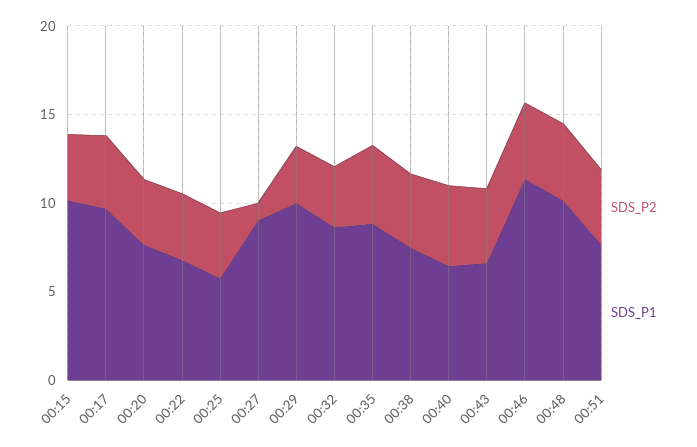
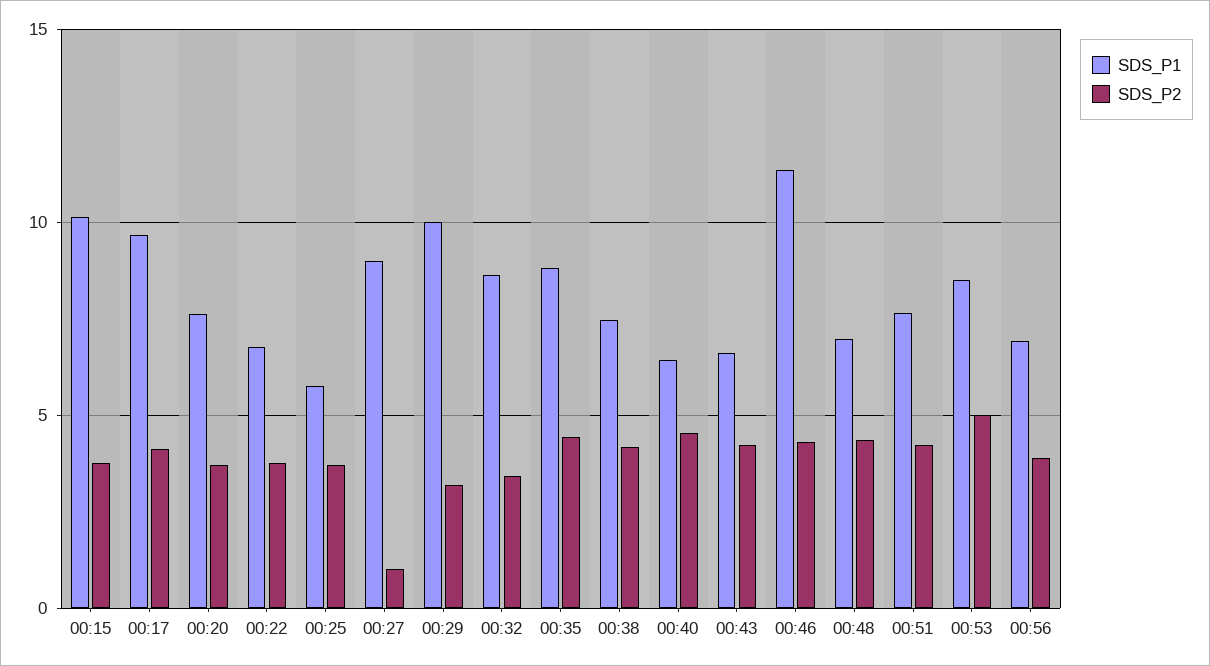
SDS_P1, 00:48: 10 -> 7
SDS_P1, 00:53: none -> 8.5
SDS_P2, 00:53: none -> 5
SDS_P1, 00:56: none -> 7
SDS_P2, 00:56: none -> 4

